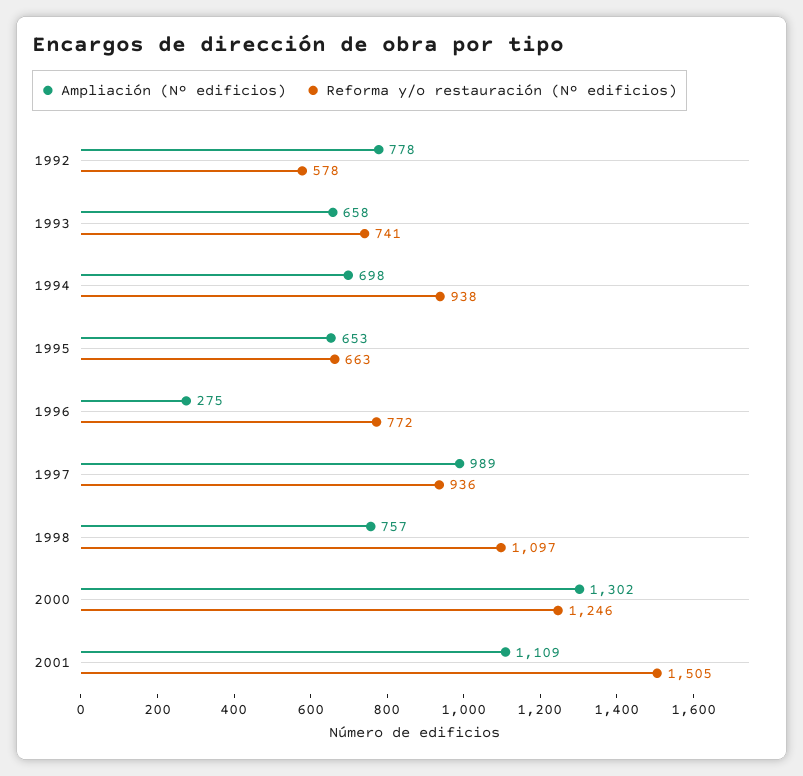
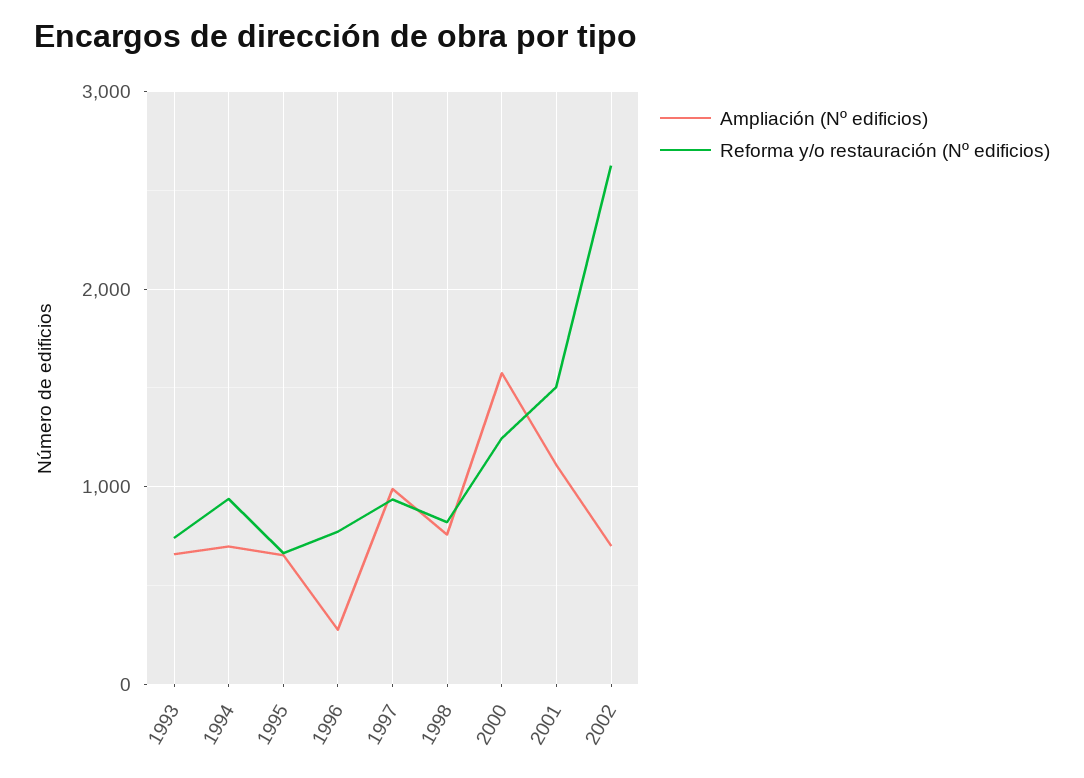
Ampliación (Nº edificios), 1992: 778 -> none
Reforma y/o restauración (Nº edificios), 1992: 578 -> none
Reforma y/o restauración (Nº edificios), 1998: 1097 -> 800
Ampliación (Nº edificios), 2000: 1302 -> 1600
Ampliación (Nº edificios), 2002: none -> 700
Reforma y/o restauración (Nº edificios), 2002: none -> 2600

